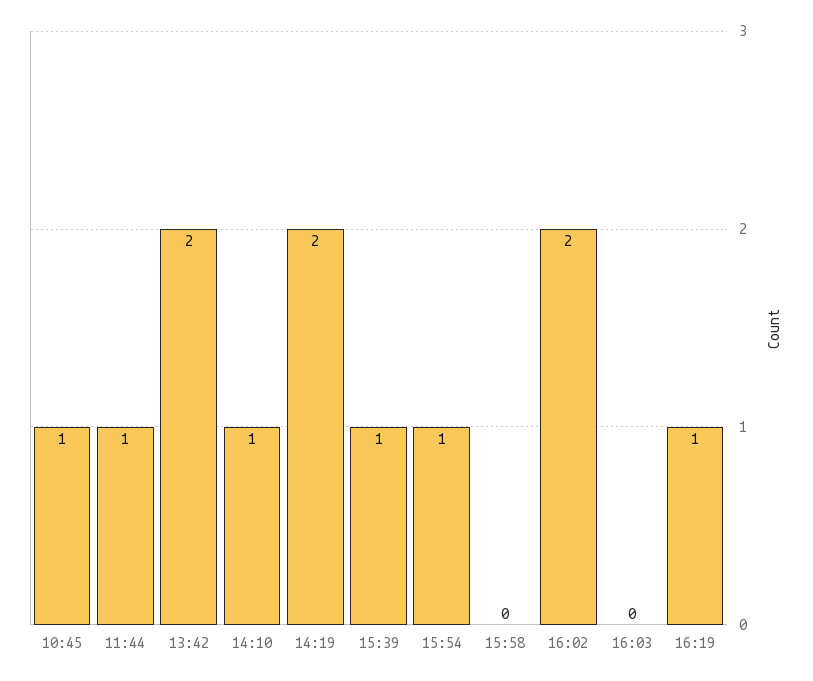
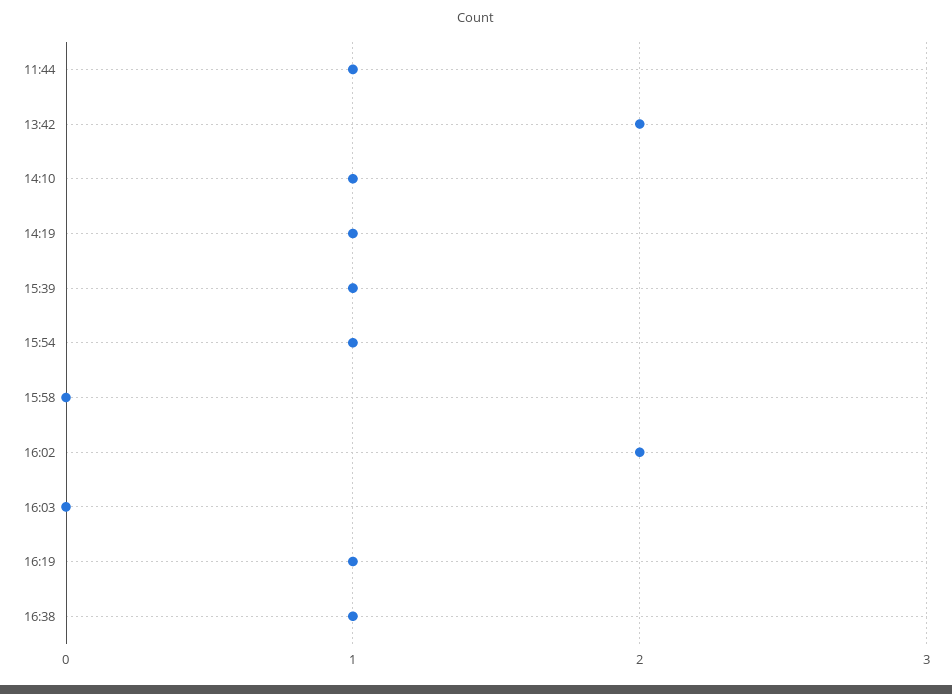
10:45: 1 -> none
14:19: 2 -> 1
16:38: none -> 1

